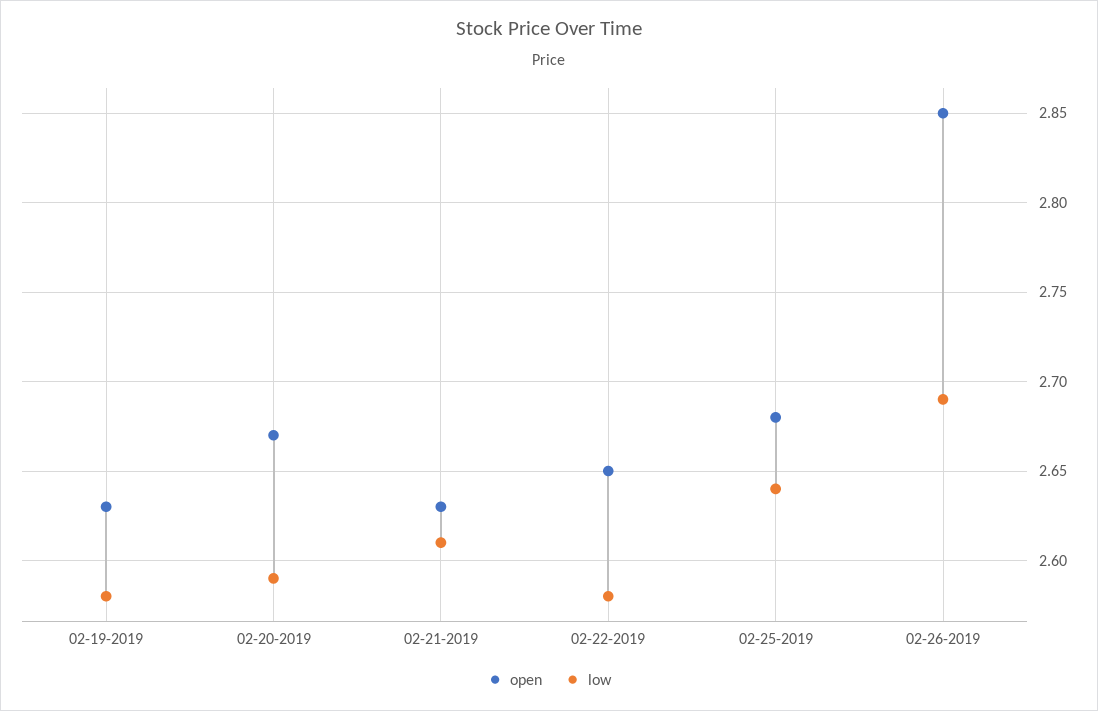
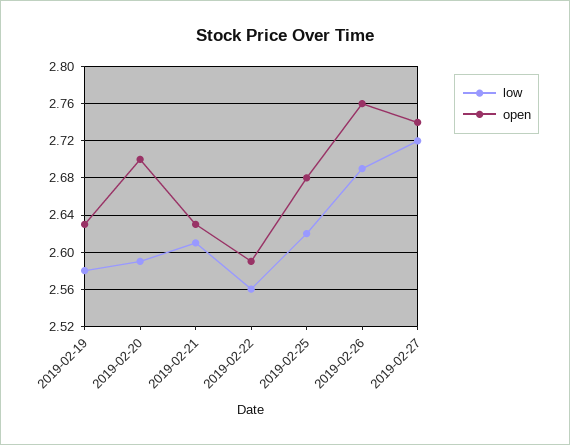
open, 02-20-2019: 2.67 -> 2.7
open, 02-22-2019: 2.65 -> 2.59
low, 02-22-2019: 2.58 -> 2.56
low, 02-25-2019: 2.64 -> 2.62
open, 02-26-2019: 2.85 -> 2.76
low, 2019-02-27: none -> 2.72
open, 2019-02-27: none -> 2.74

